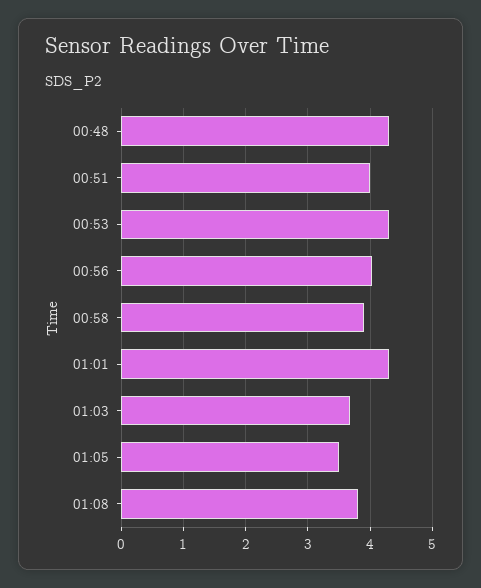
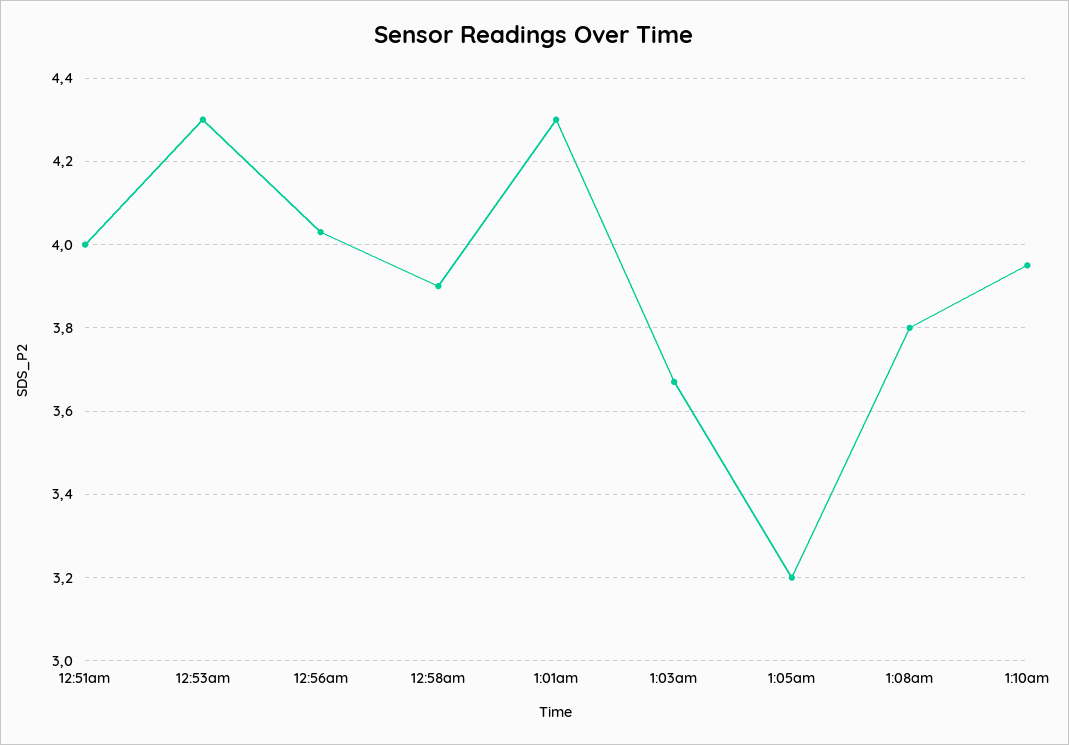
00:48: 4.3 -> none
01:05: 3.5 -> 3.2
1:10am: none -> 3.95

